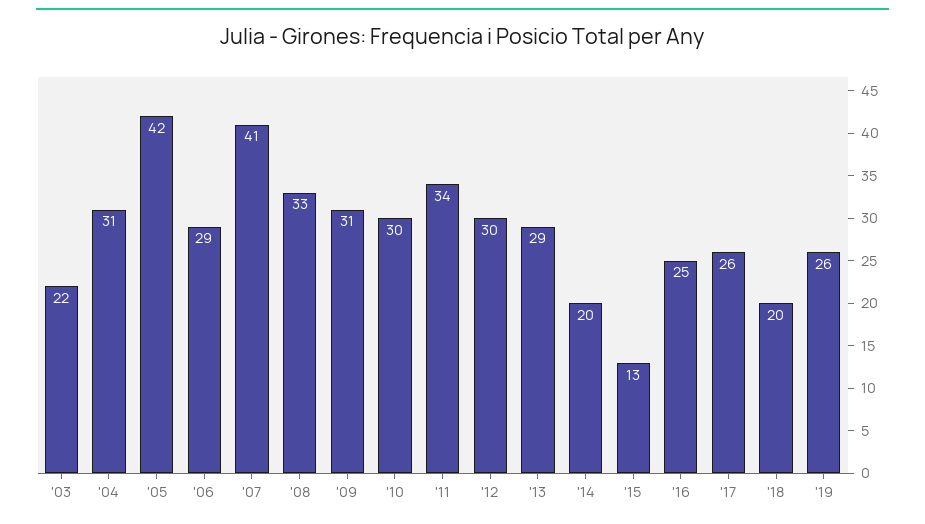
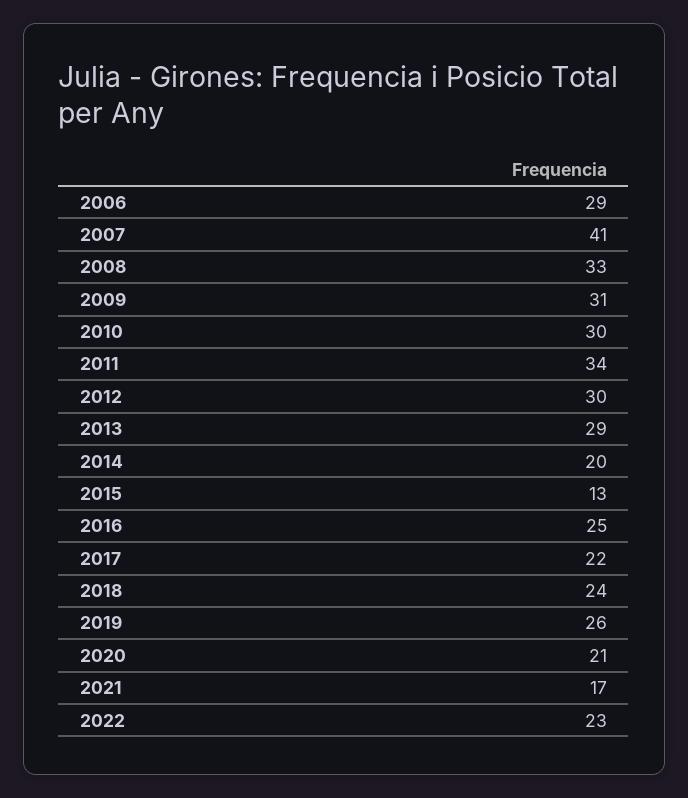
'03: 22 -> none
'04: 31 -> none
'05: 42 -> none
'17: 26 -> 22
'18: 20 -> 24
2020: none -> 21
2021: none -> 17
2022: none -> 23

